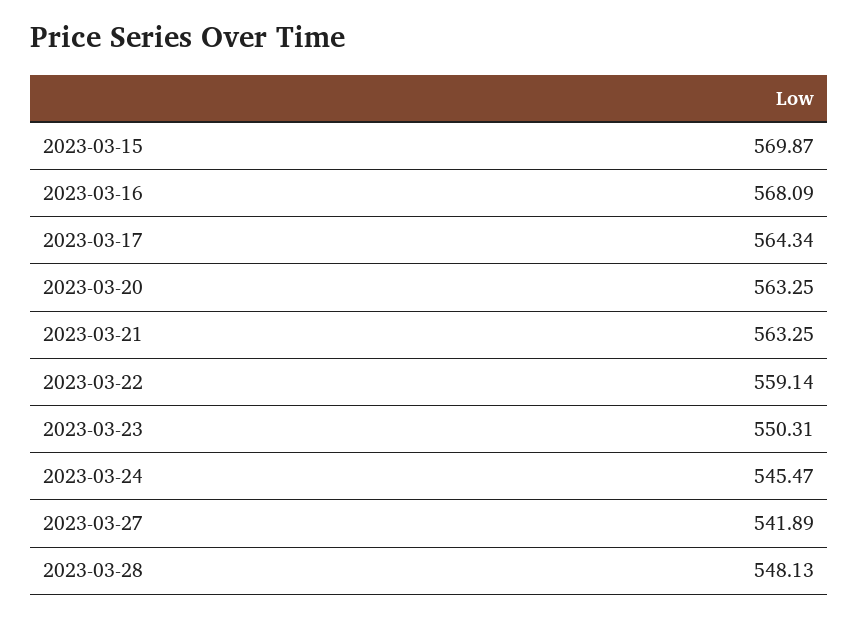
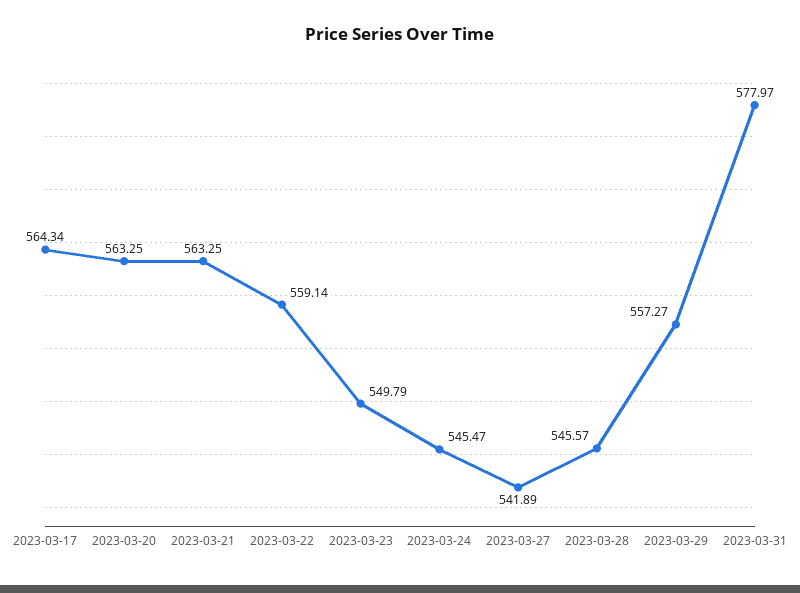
2023-03-15: 569.87 -> none
2023-03-16: 568.09 -> none
2023-03-23: 550.31 -> 549.79
2023-03-28: 548.13 -> 545.57
2023-03-29: none -> 557.27
2023-03-31: none -> 577.97

